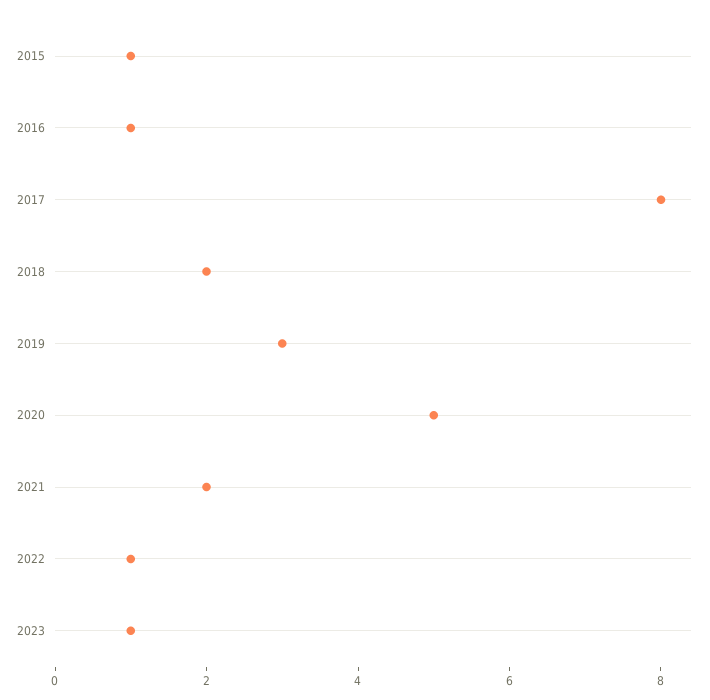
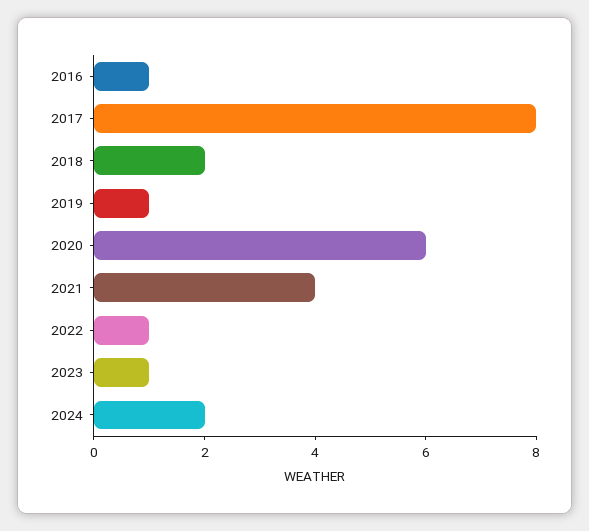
2015: 1 -> none
2019: 3 -> 1
2020: 5 -> 6
2021: 2 -> 4
2024: none -> 2

